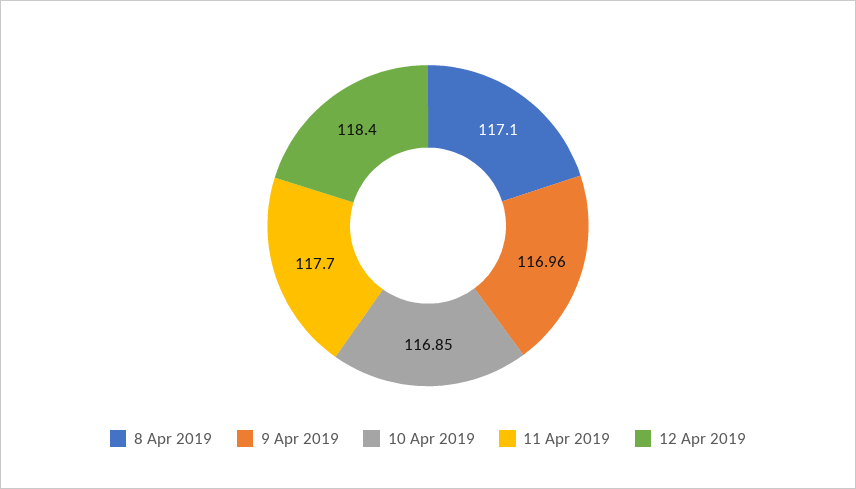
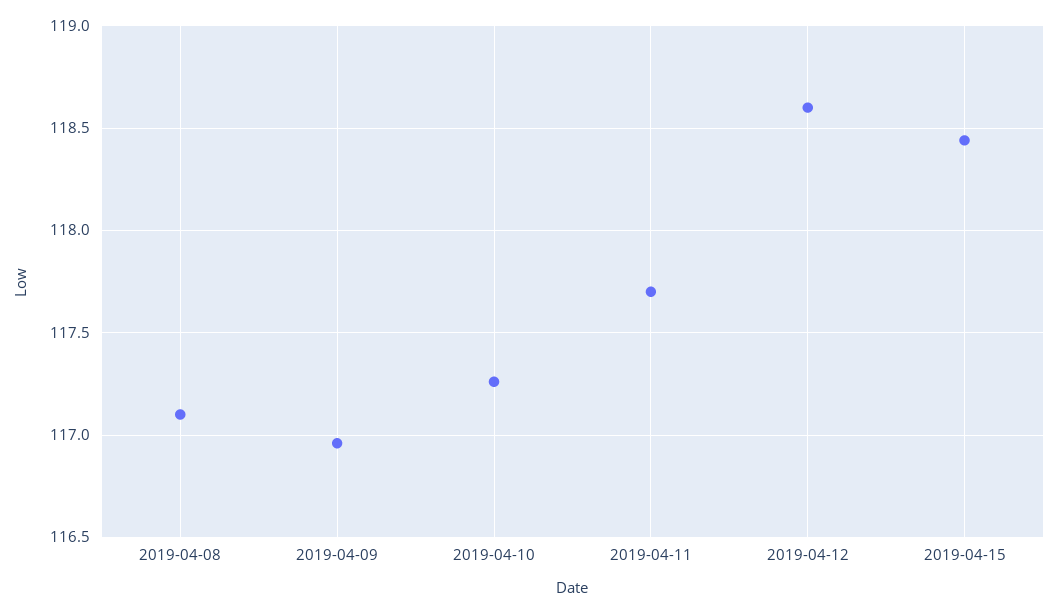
10 Apr 2019: 116.85 -> 117.25
12 Apr 2019: 118.4 -> 118.6
2019-04-15: none -> 118.45

